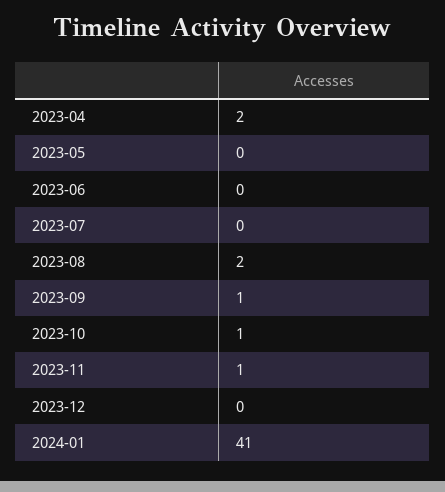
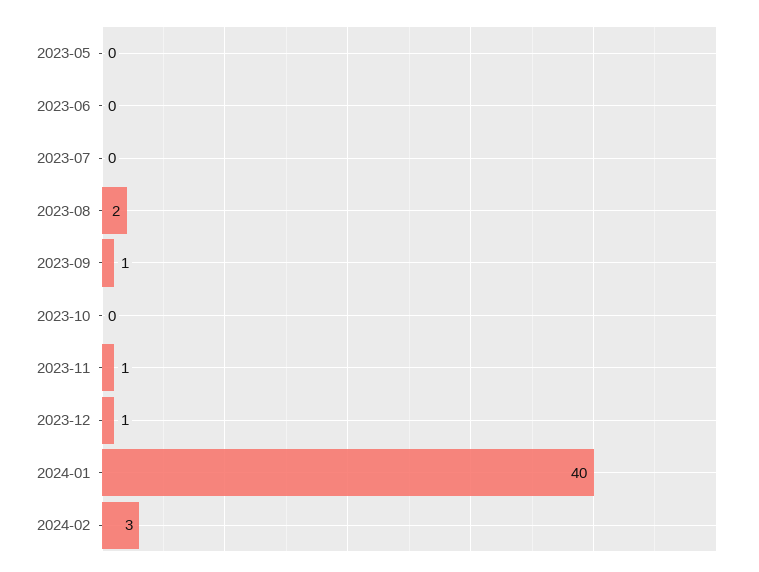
2023-04: 2 -> none
2023-10: 1 -> 0
2023-12: 0 -> 1
2024-01: 41 -> 40
2024-02: none -> 3

